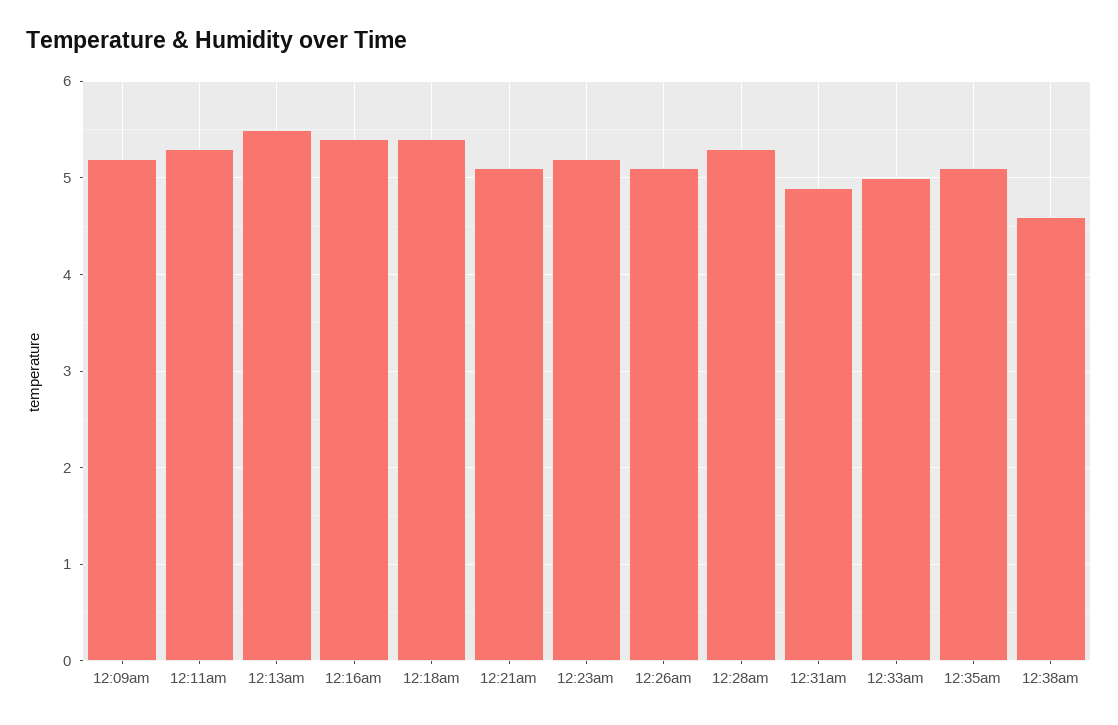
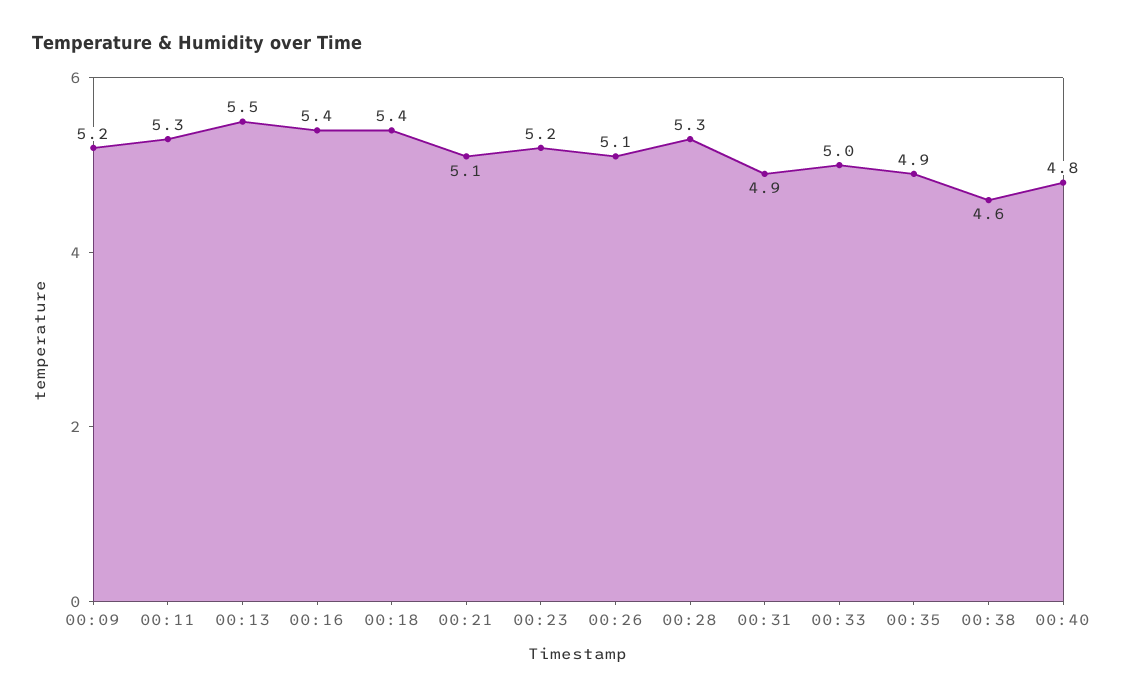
12:35am: 5.1 -> 4.9
00:40: none -> 4.8

